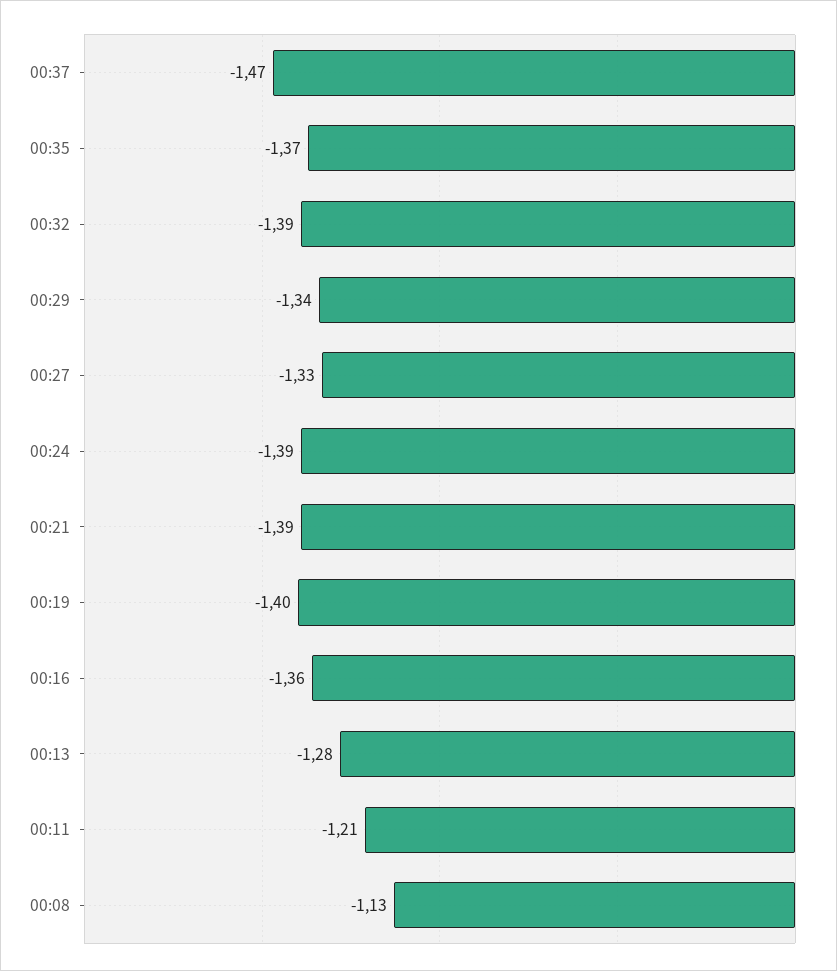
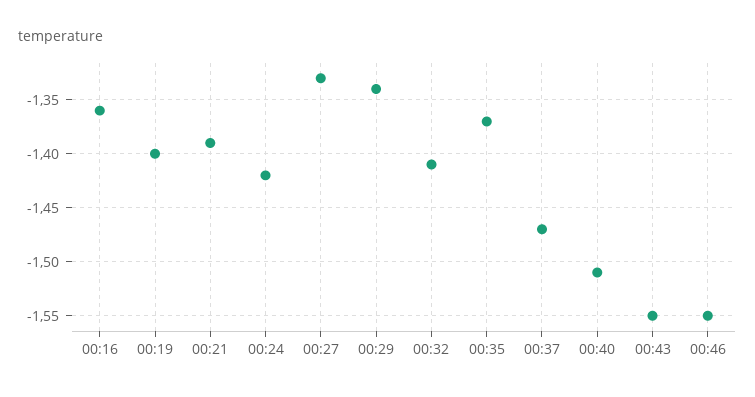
00:32: -1.39 -> -1.41
00:24: -1.39 -> -1.42
00:13: -1.28 -> none
00:11: -1.21 -> none
00:08: -1.13 -> none
00:40: none -> -1.51
00:43: none -> -1.55
00:46: none -> -1.55

